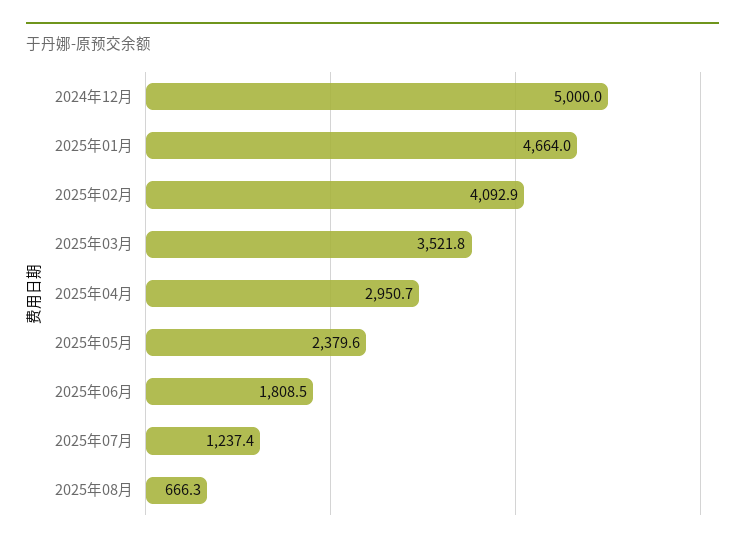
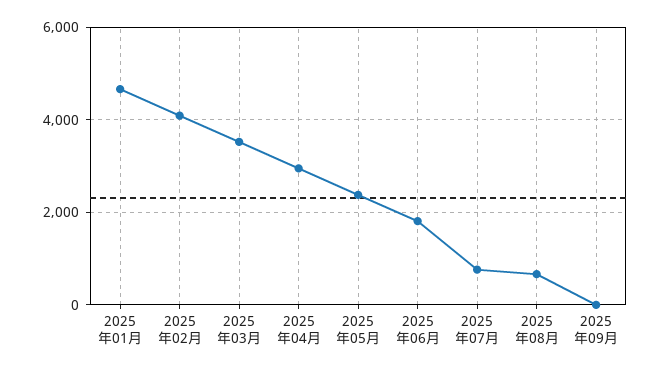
2024年12月: 5000 -> none
2025年07月: 1237.4 -> 800
2025年09月: none -> 0

